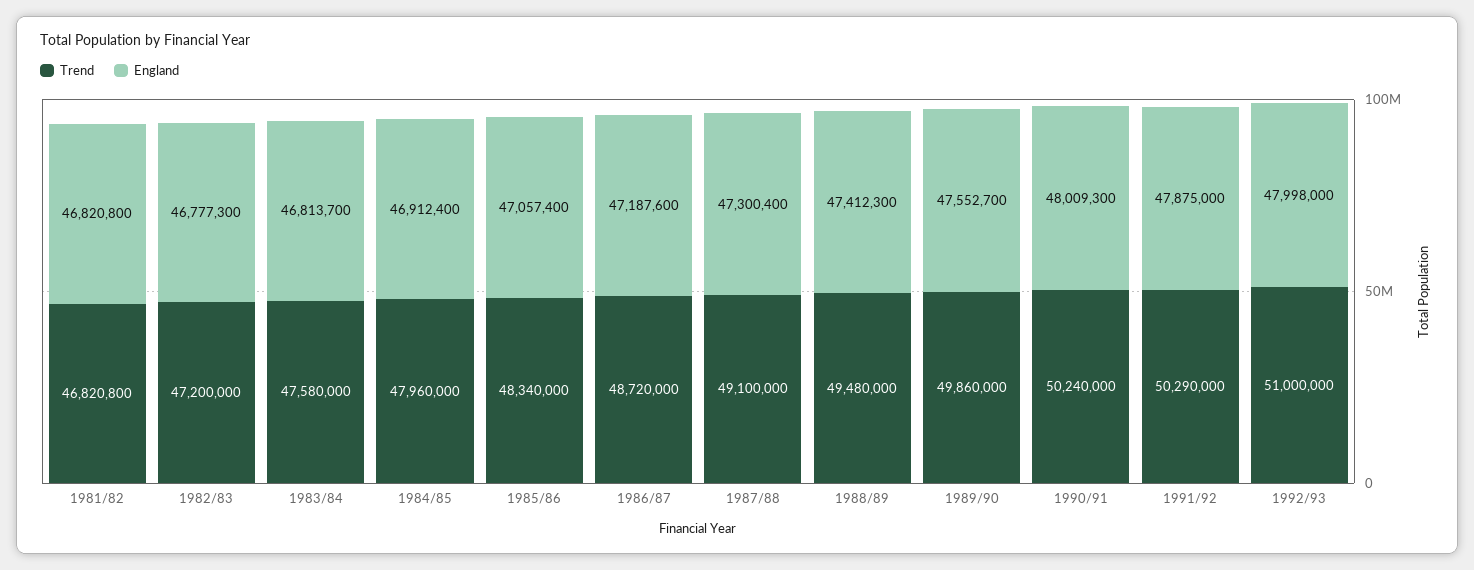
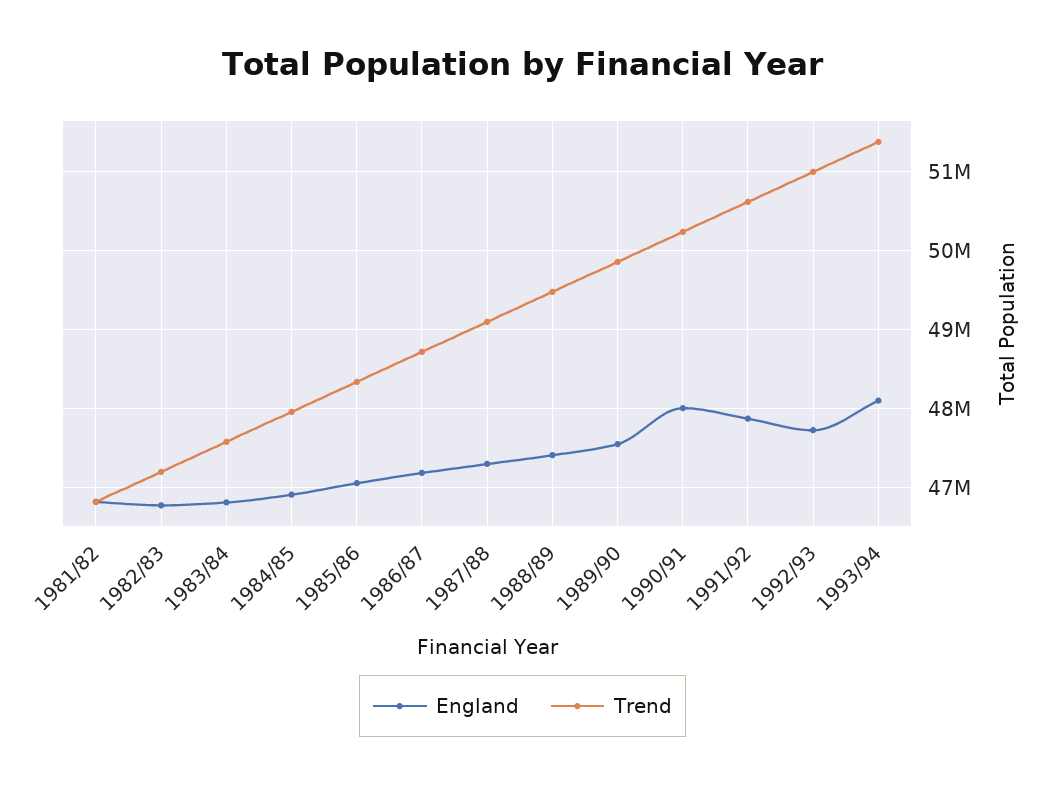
Trend, 1991/92: 50290000 -> 50600000
England, 1992/93: 47998000 -> 47700000
England, 1993/94: none -> 48100000
Trend, 1993/94: none -> 51400000

